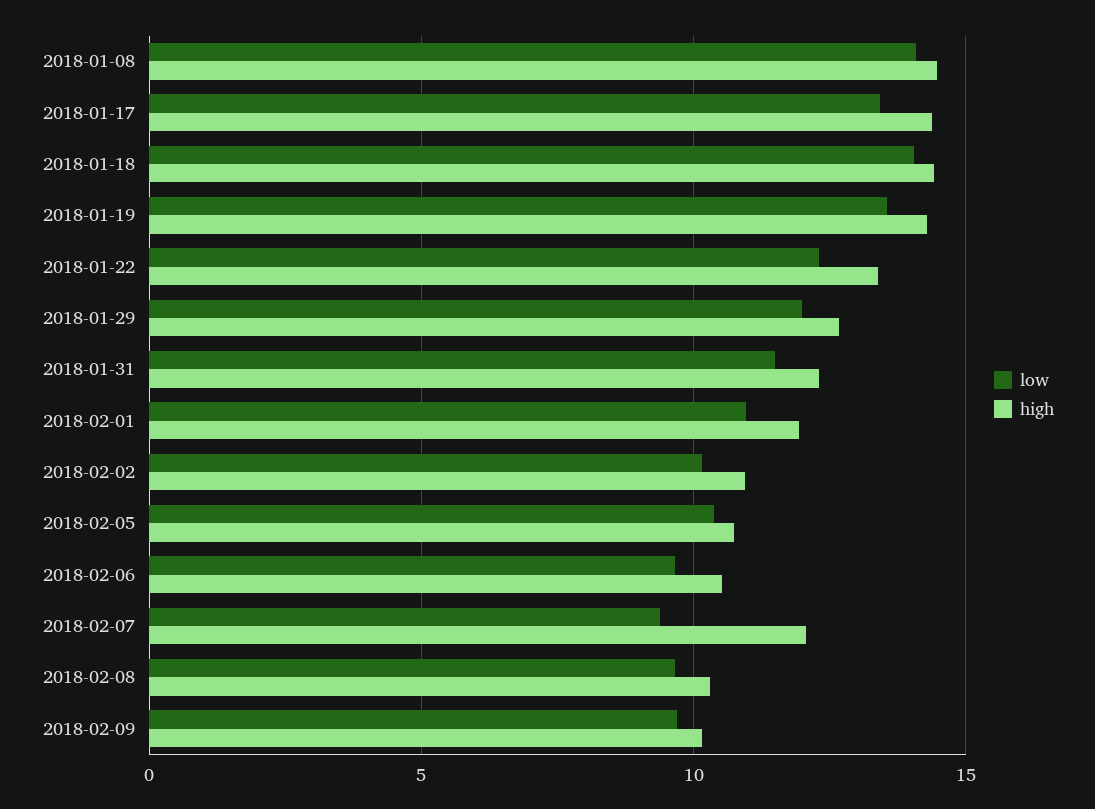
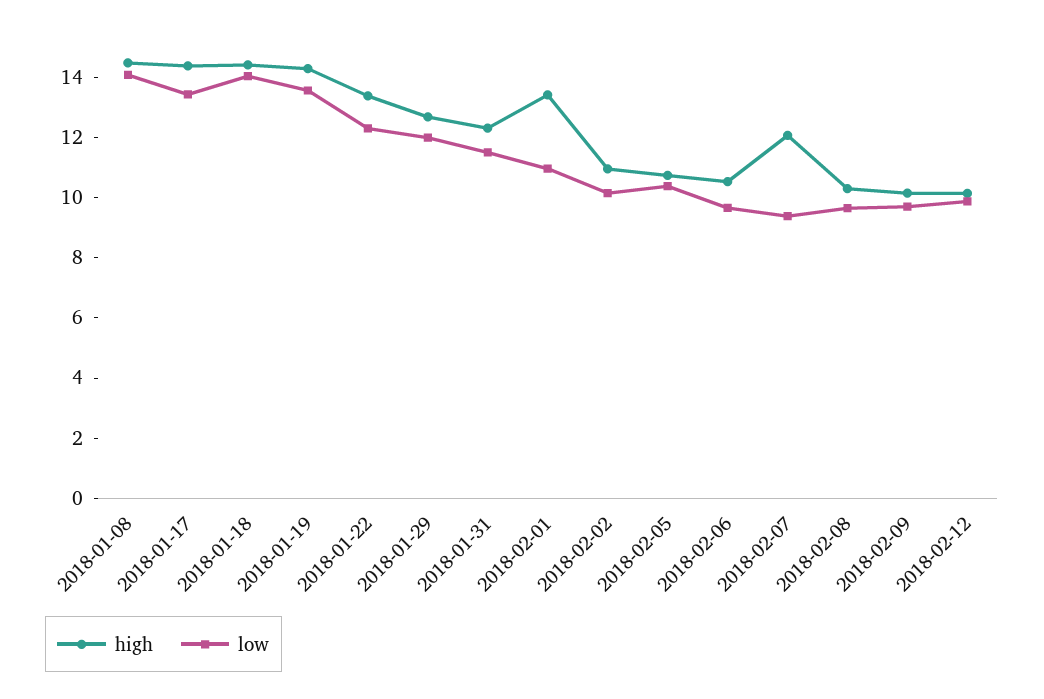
high, 2018-02-01: 12 -> 13.5
high, 2018-02-12: none -> 10
low, 2018-02-12: none -> 10

